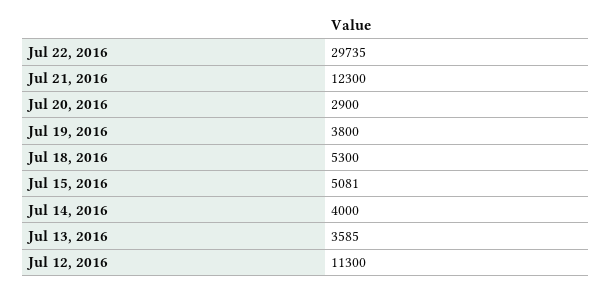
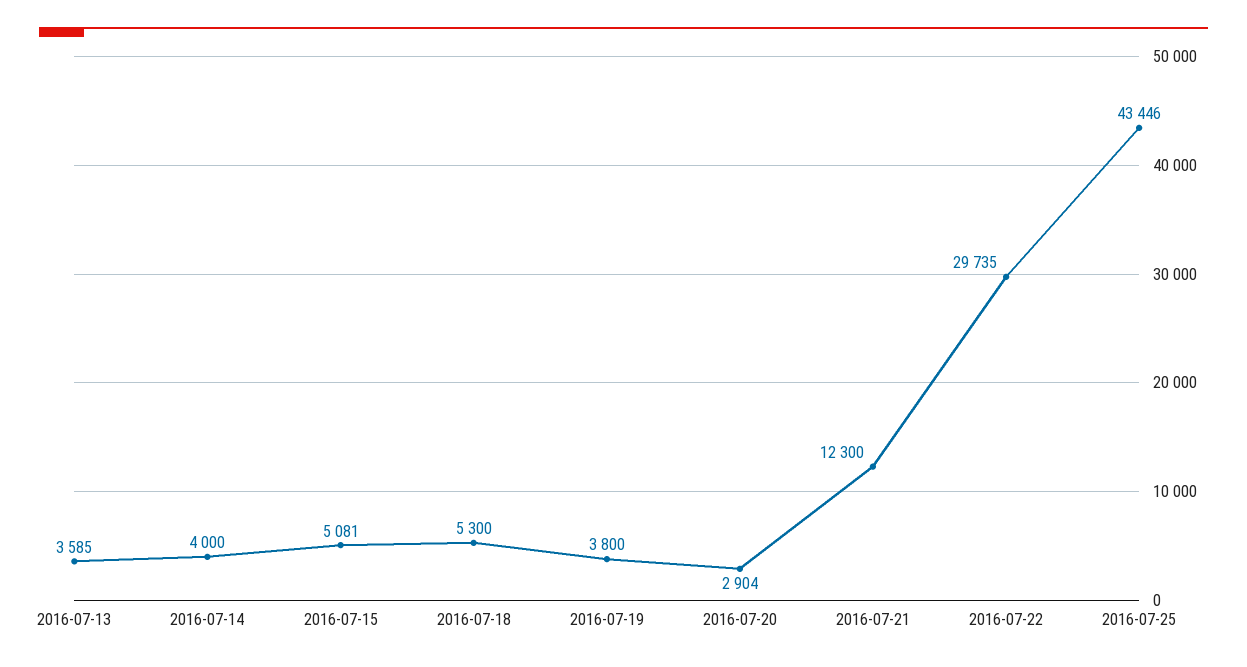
Jul 20, 2016: 2900 -> 2904
Jul 12, 2016: 11300 -> none
2016-07-25: none -> 43446

